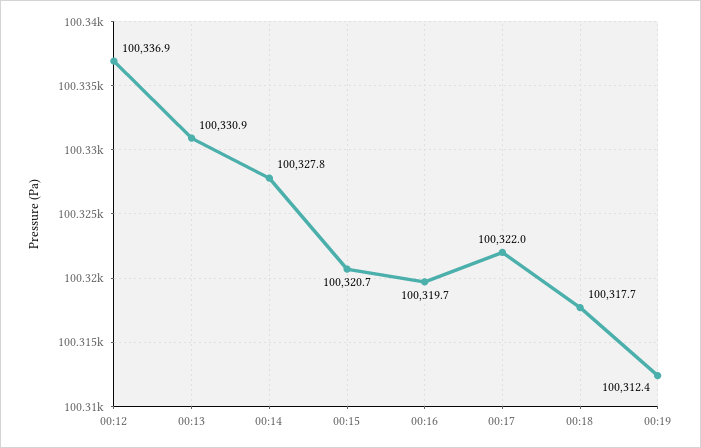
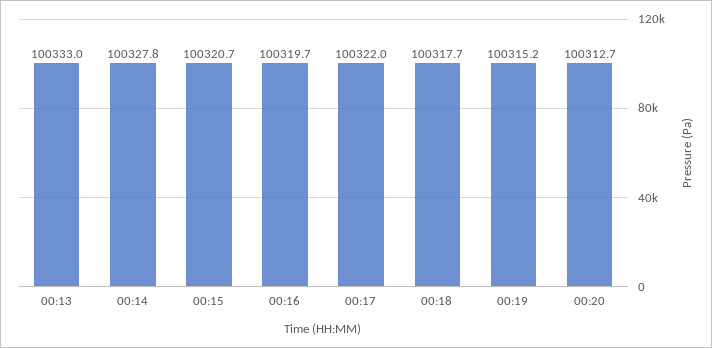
00:12: 100336.9 -> none
00:13: 100330.9 -> 100333
00:19: 100312.4 -> 100315.2
00:20: none -> 100312.7

